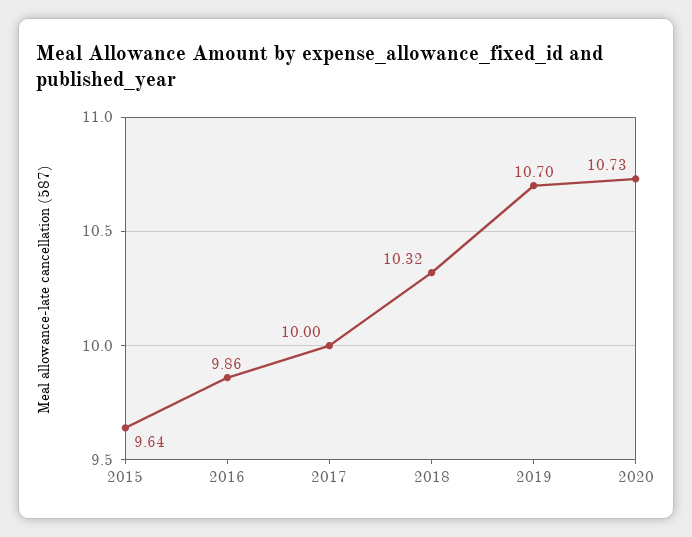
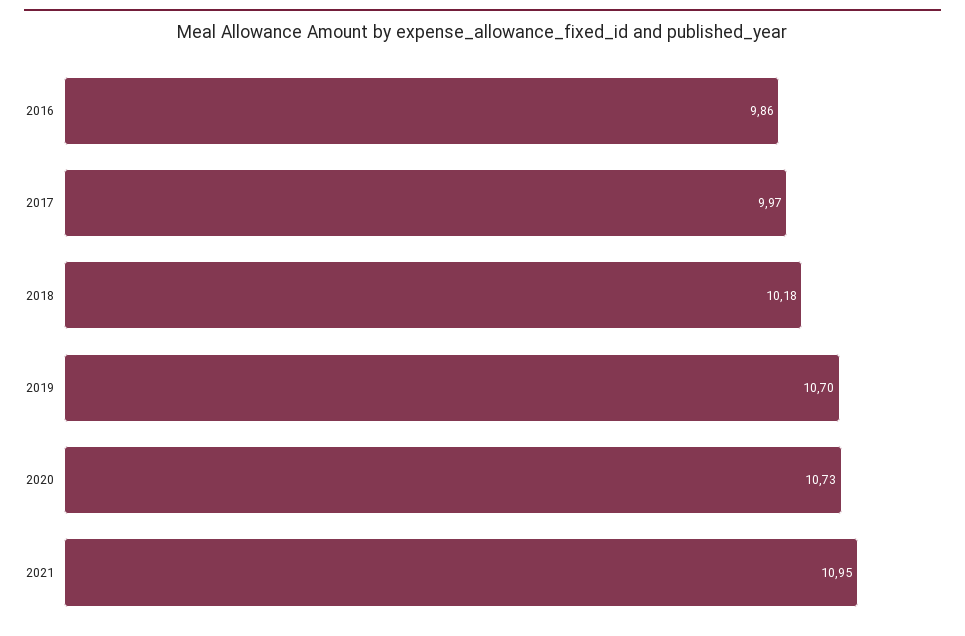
2015: 9.64 -> none
2017: 10 -> 9.97
2018: 10.32 -> 10.18
2021: none -> 10.95

